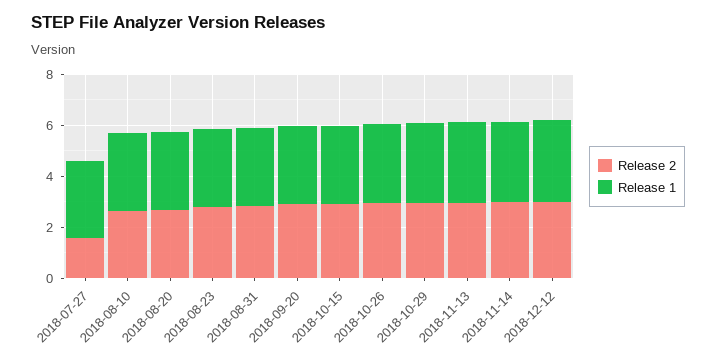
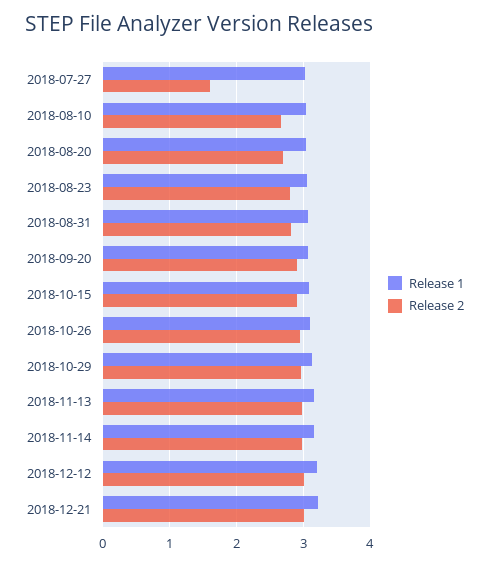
Release 1, 2018-12-21: none -> 3.2
Release 2, 2018-12-21: none -> 3

